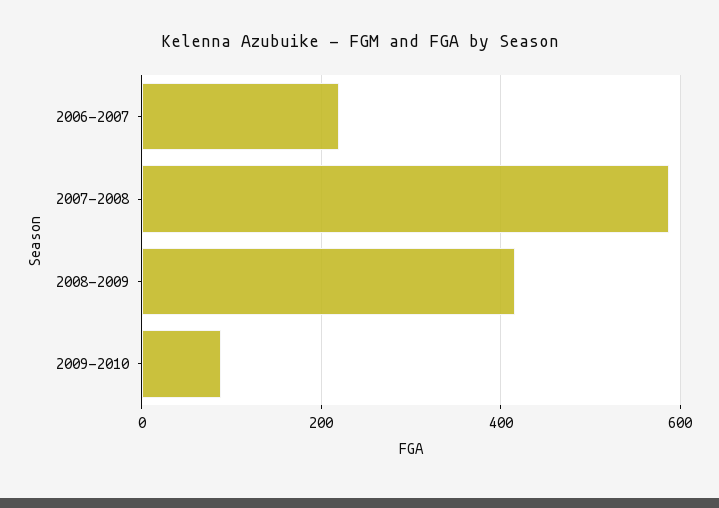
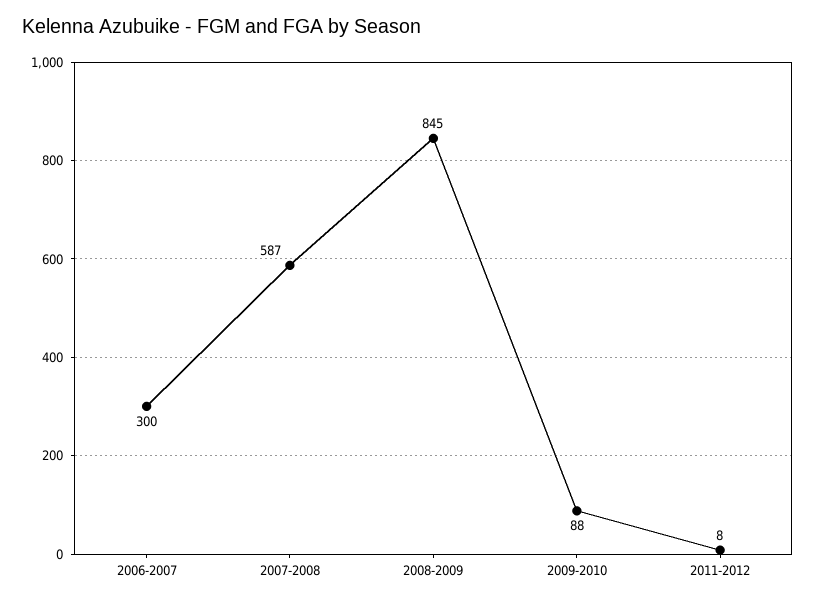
2006-2007: 220 -> 300
2008-2009: 420 -> 845
2011-2012: none -> 8

